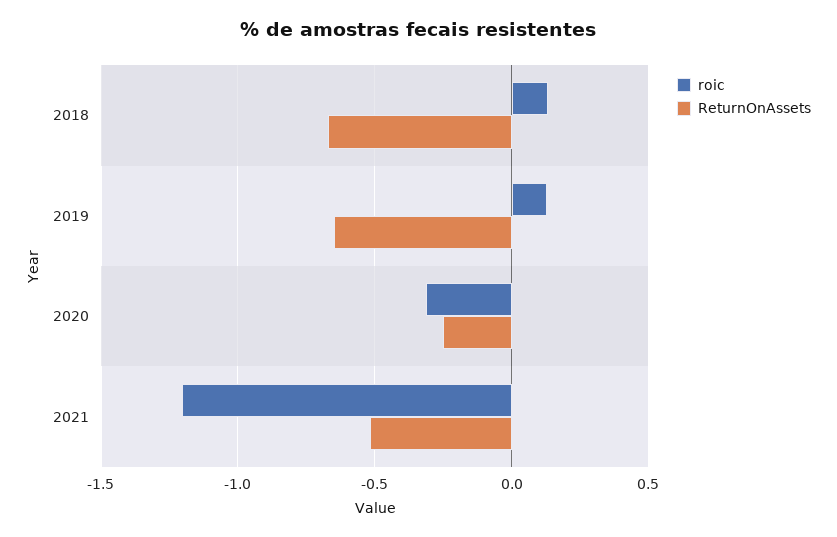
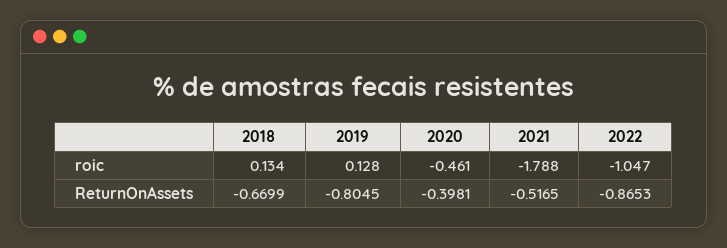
ReturnOnAssets, 2019: -0.65 -> -0.8045
roic, 2020: -0.3 -> -0.461
ReturnOnAssets, 2020: -0.25 -> -0.3981
roic, 2021: -1.2 -> -1.788
roic, 2022: none -> -1.047
ReturnOnAssets, 2022: none -> -0.8653

